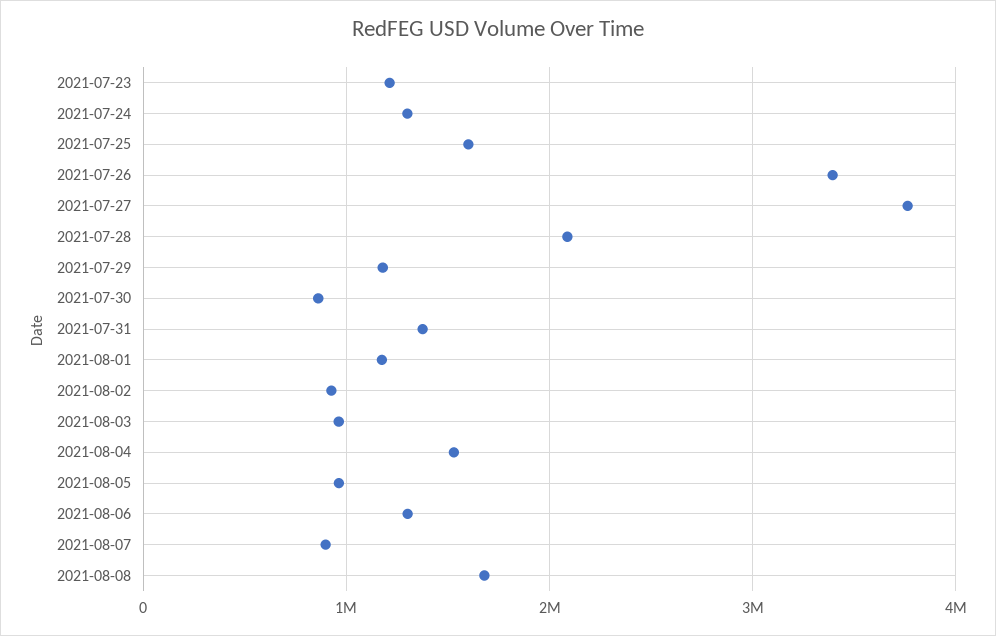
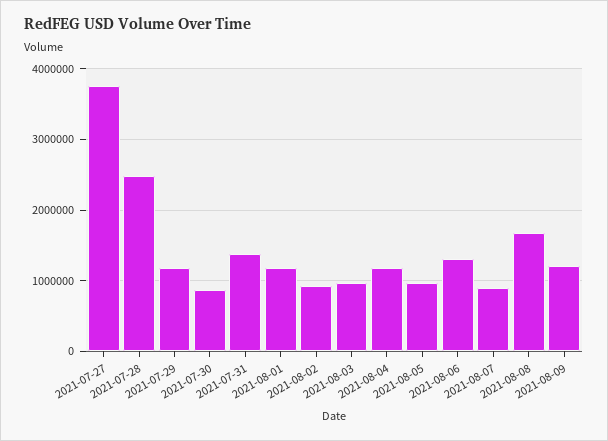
2021-07-23: 1200000 -> none
2021-07-24: 1300000 -> none
2021-07-25: 1600000 -> none
2021-07-26: 3400000 -> none
2021-07-28: 2100000 -> 2500000
2021-08-04: 1500000 -> 1200000
2021-08-09: none -> 1200000

